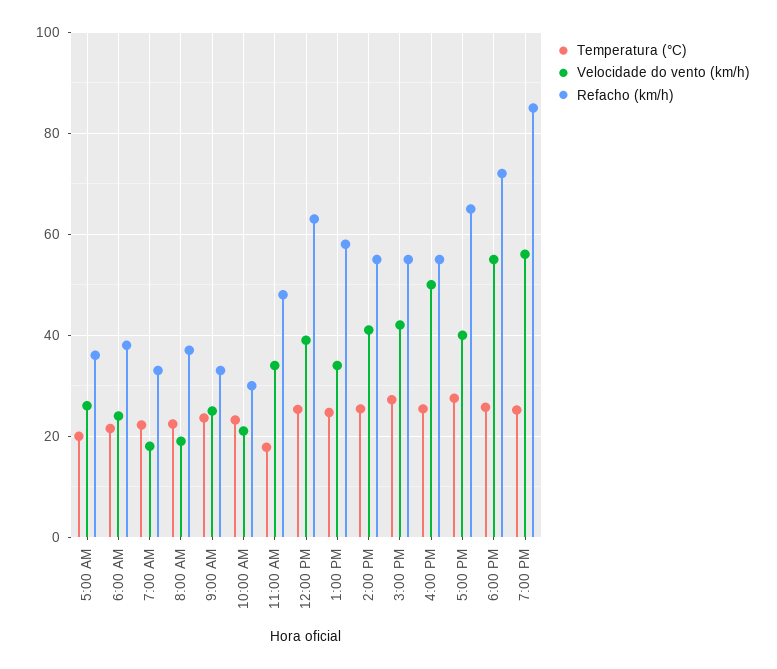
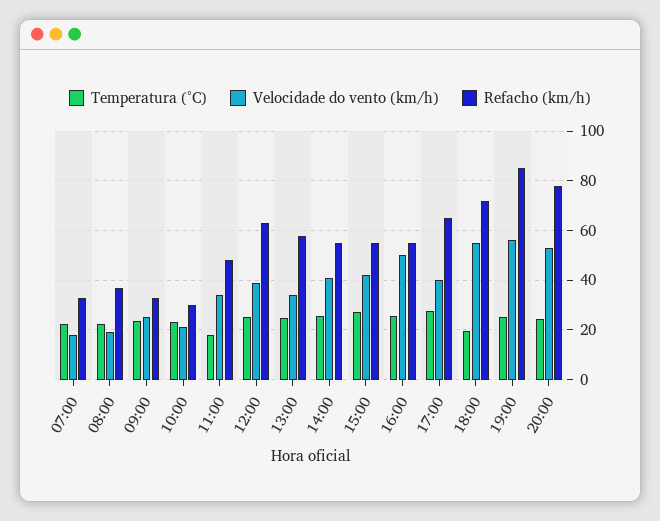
Temperatura (°C), 5:00 AM: 20 -> none
Velocidade do vento (km/h), 5:00 AM: 26 -> none
Refacho (km/h), 5:00 AM: 36 -> none
Temperatura (°C), 6:00 AM: 22 -> none
Velocidade do vento (km/h), 6:00 AM: 24 -> none
Refacho (km/h), 6:00 AM: 38 -> none
Temperatura (°C), 6:00 PM: 26 -> 20
Temperatura (°C), 20:00: none -> 25
Velocidade do vento (km/h), 20:00: none -> 52.5
Refacho (km/h), 20:00: none -> 77.5

